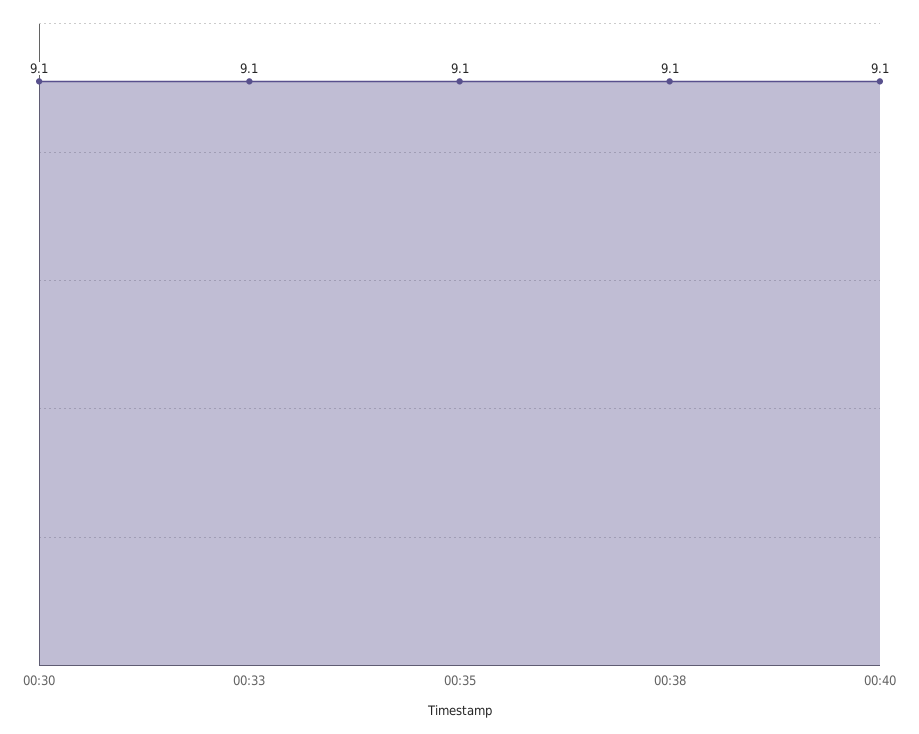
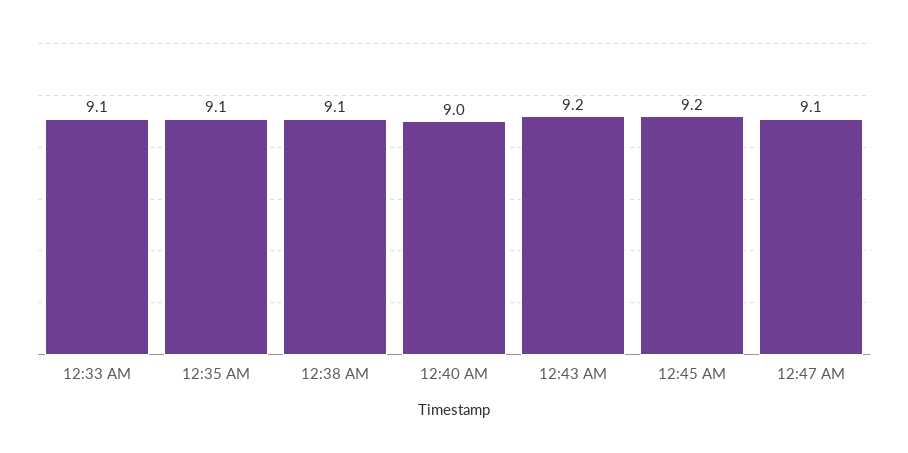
00:30: 9.1 -> none
00:40: 9.1 -> 9
12:43 AM: none -> 9.2
12:45 AM: none -> 9.2
12:47 AM: none -> 9.1

